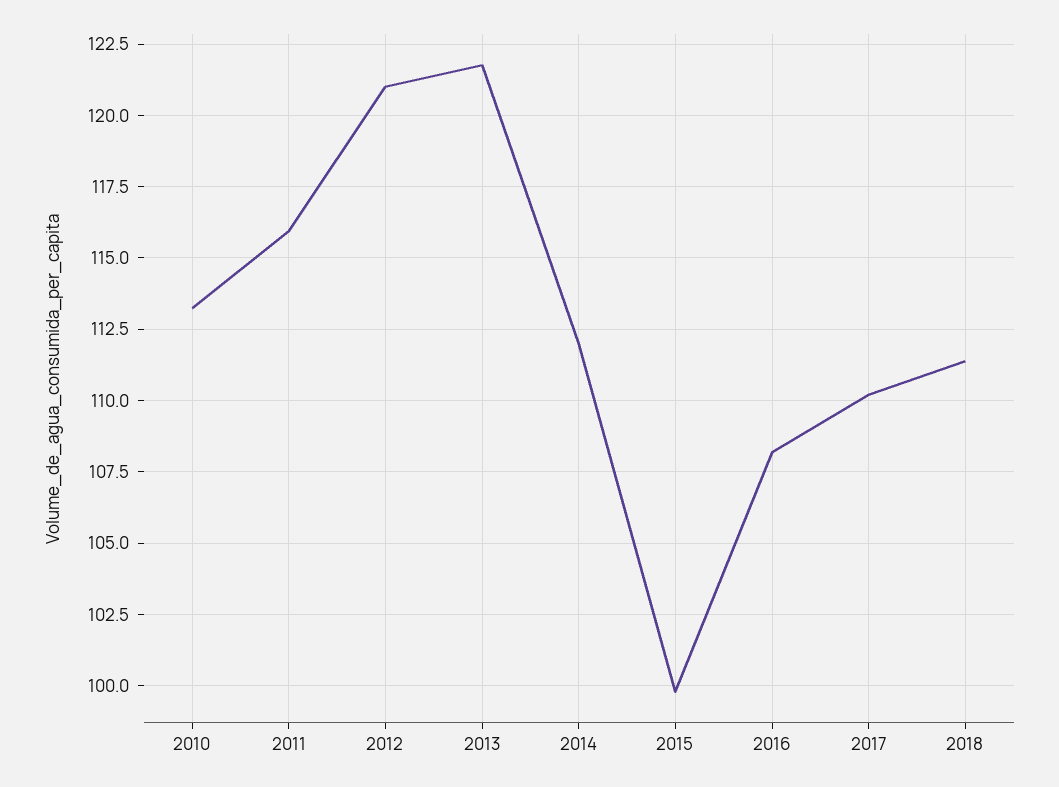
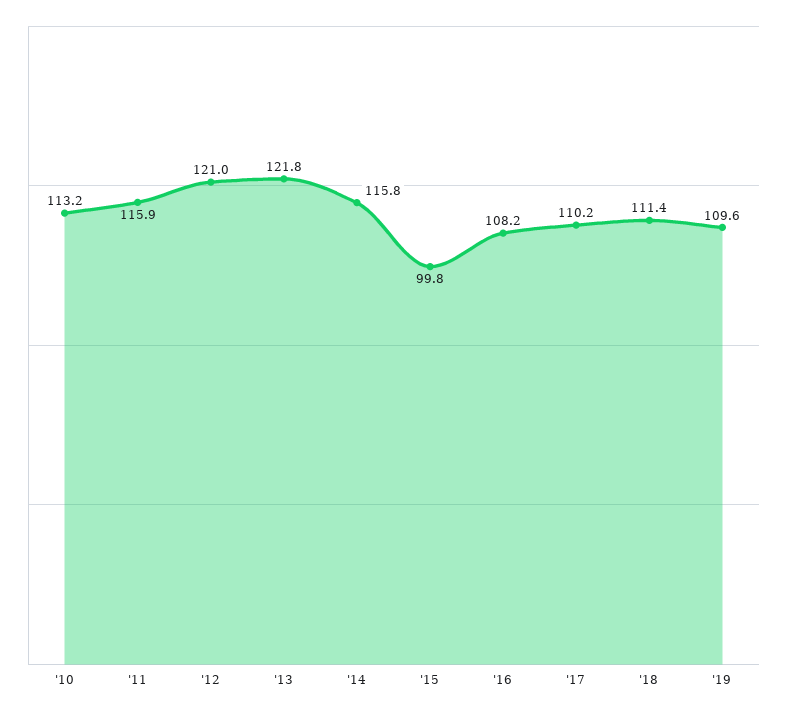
2014: 112 -> 115.8
'19: none -> 109.6

